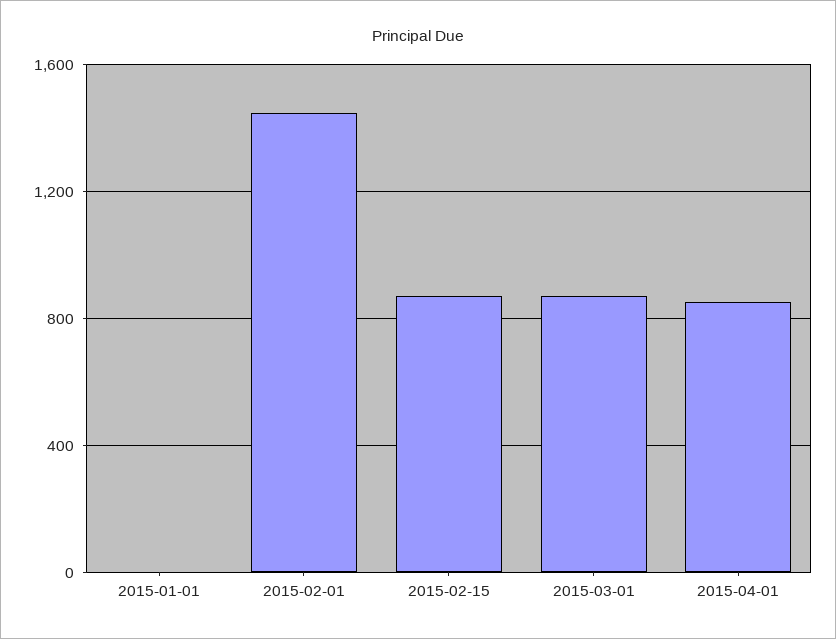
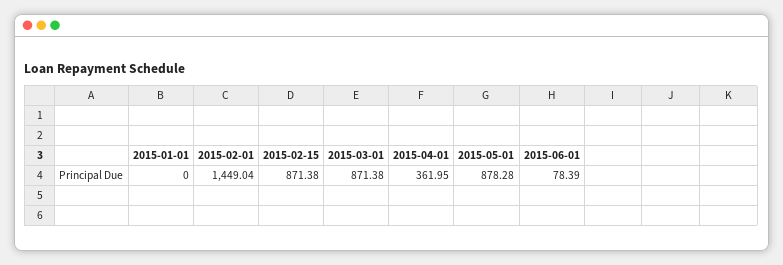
2015-04-01: 850 -> 361.95
2015-05-01: none -> 878.28
2015-06-01: none -> 78.39

